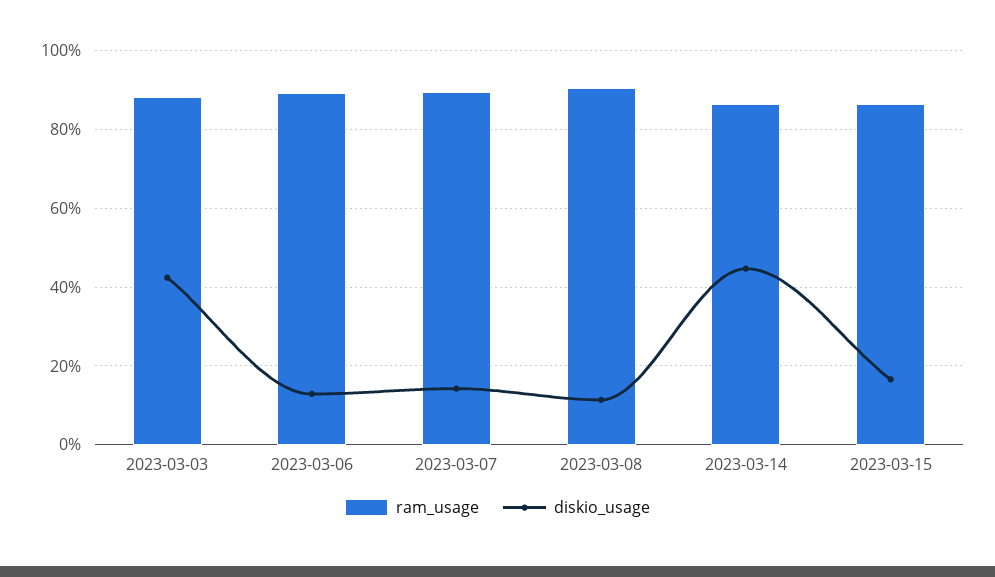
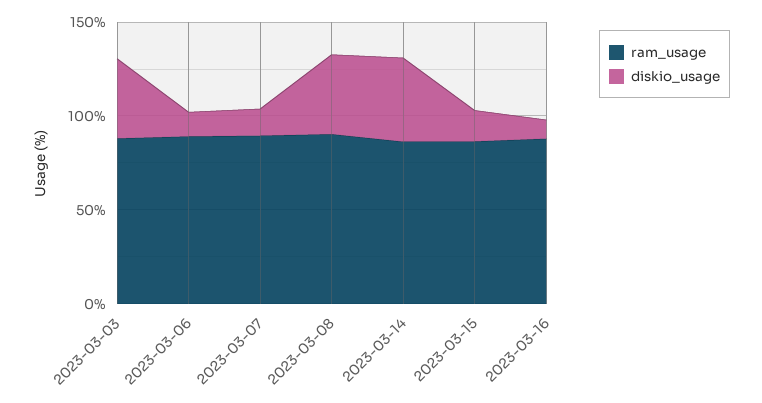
diskio_usage, 2023-03-08: 12 -> 40
ram_usage, 2023-03-16: none -> 90
diskio_usage, 2023-03-16: none -> 10

